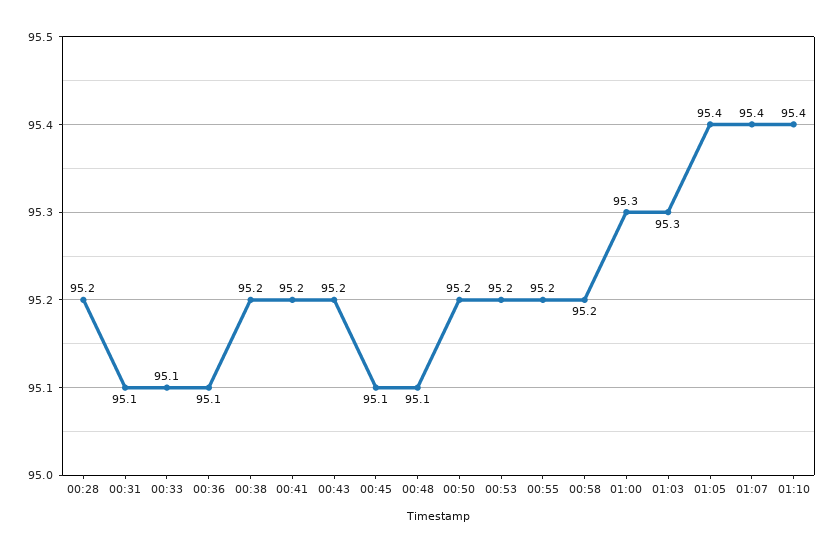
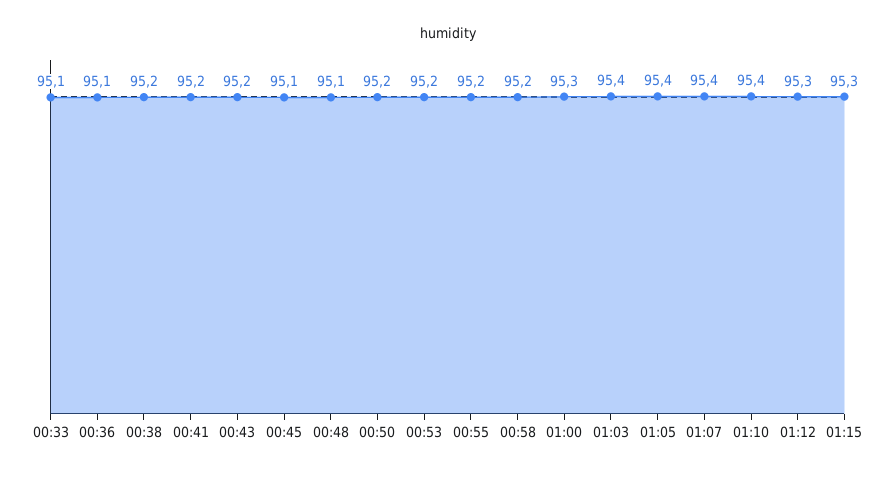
00:28: 95.2 -> none
00:31: 95.1 -> none
01:03: 95.3 -> 95.4
01:12: none -> 95.3
01:15: none -> 95.3

